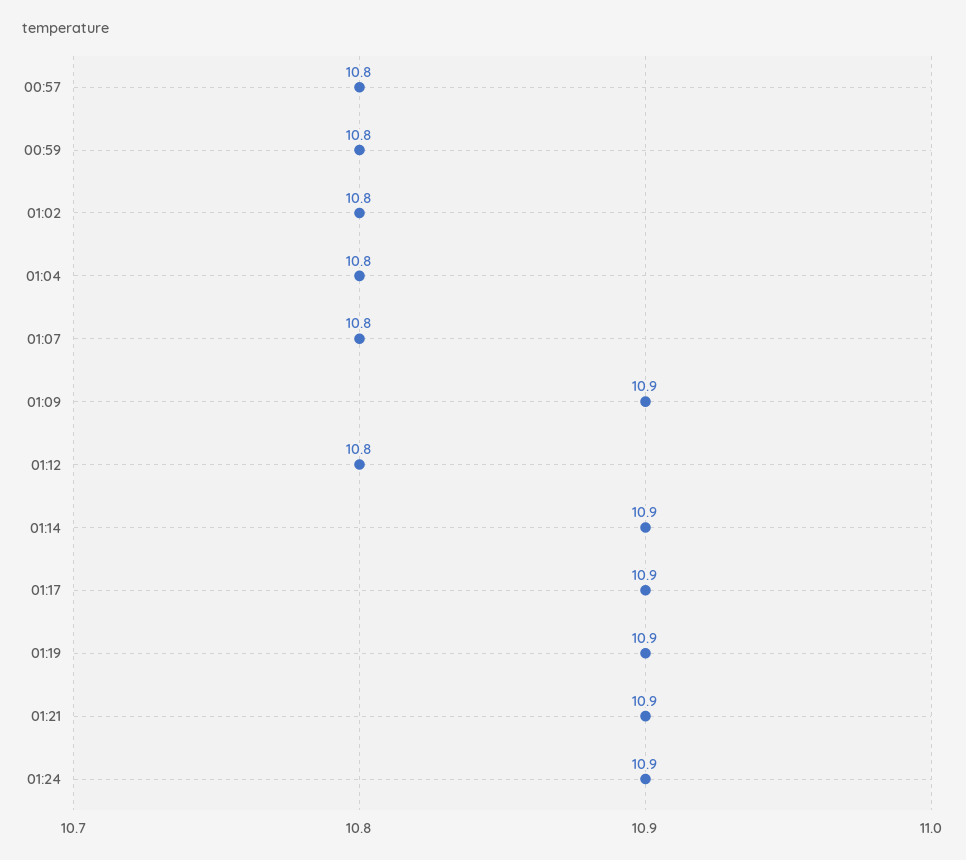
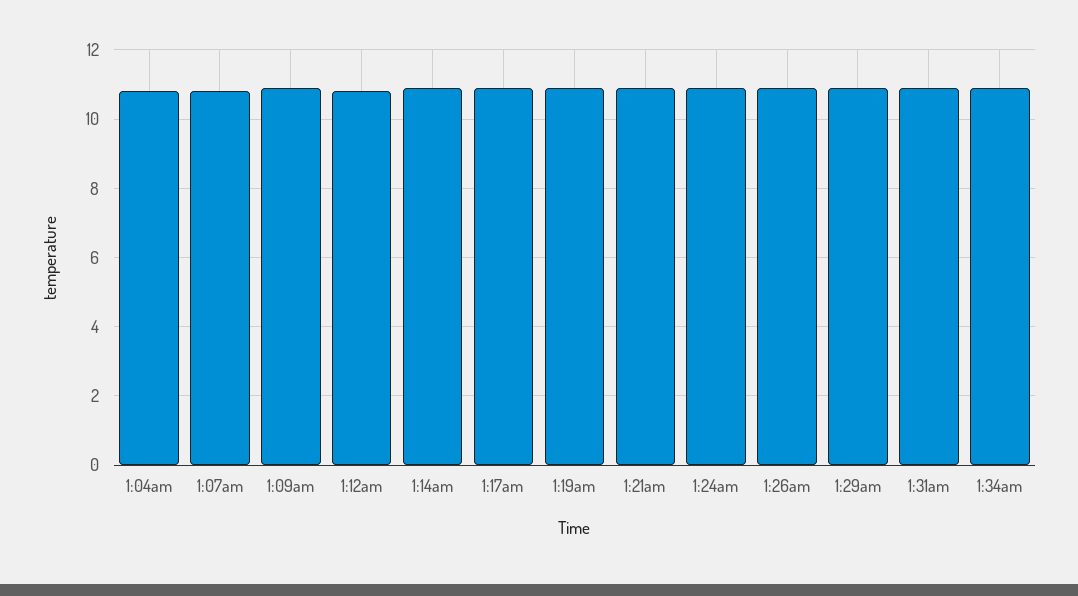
00:57: 10.8 -> none
00:59: 10.8 -> none
01:02: 10.8 -> none
1:26am: none -> 11
1:29am: none -> 11
1:31am: none -> 11
1:34am: none -> 11

